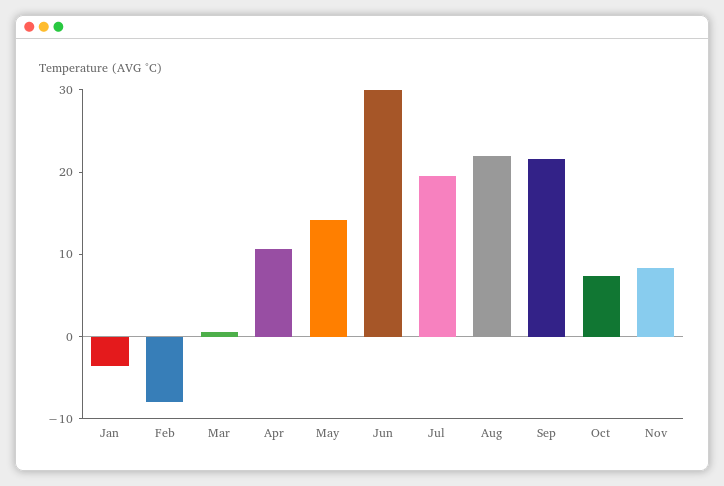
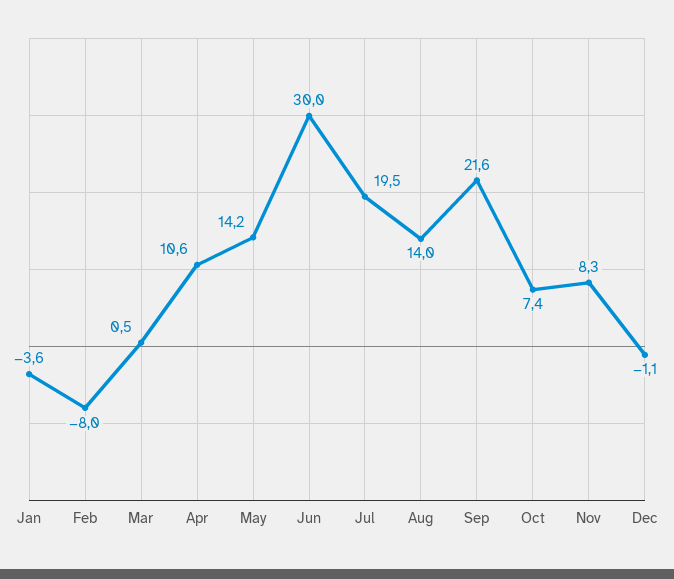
Aug: 22 -> 14
Dec: none -> -1.1

